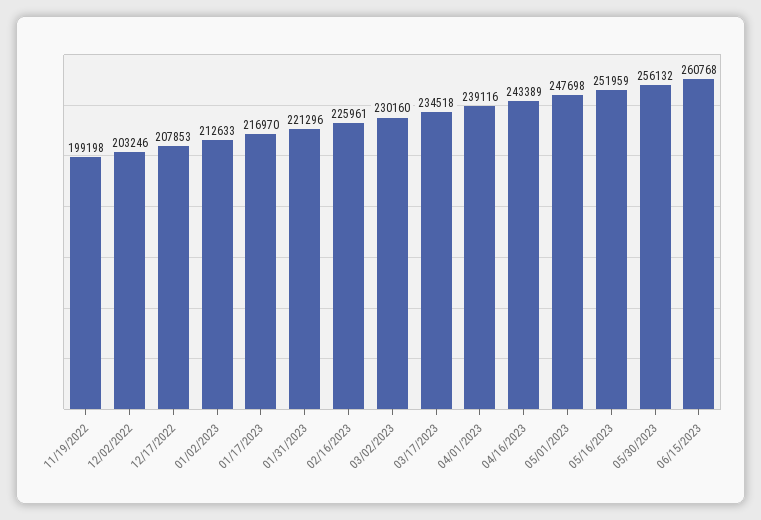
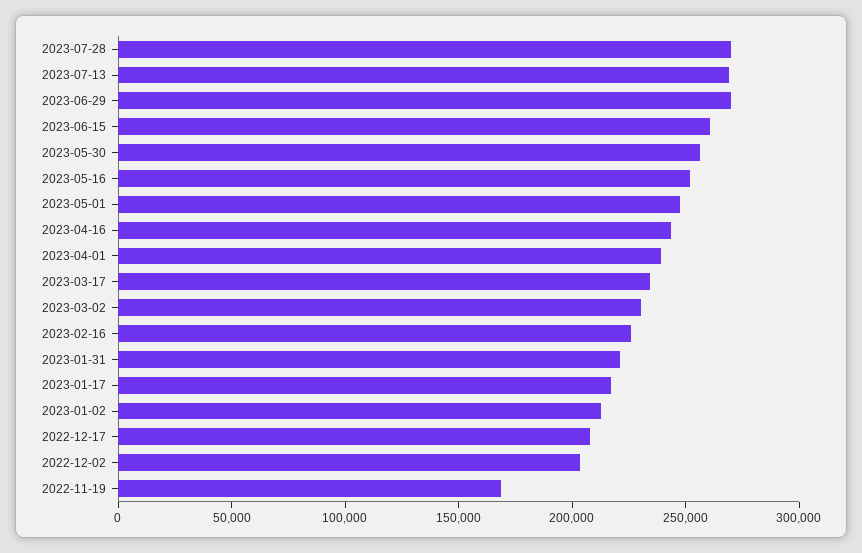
11/19/2022: 199198 -> 170000
2023-07-28: none -> 270000
2023-07-13: none -> 270000
2023-06-29: none -> 270000

